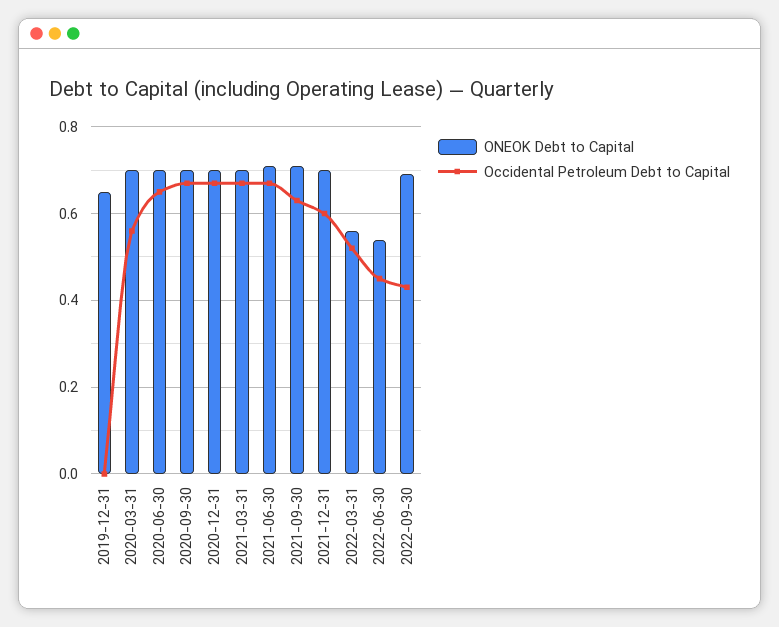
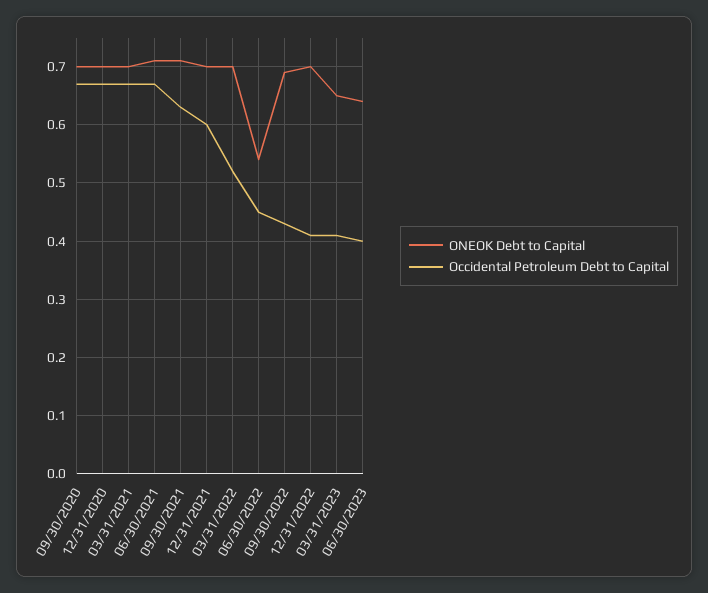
ONEOK Debt to Capital, 2019-12-31: 0.65 -> none
Occidental Petroleum Debt to Capital, 2019-12-31: 0 -> none
ONEOK Debt to Capital, 2020-03-31: 0.7 -> none
Occidental Petroleum Debt to Capital, 2020-03-31: 0.55 -> none
ONEOK Debt to Capital, 2020-06-30: 0.7 -> none
Occidental Petroleum Debt to Capital, 2020-06-30: 0.65 -> none
ONEOK Debt to Capital, 2022-03-31: 0.55 -> 0.7
ONEOK Debt to Capital, 12/31/2022: none -> 0.7
Occidental Petroleum Debt to Capital, 12/31/2022: none -> 0.4
ONEOK Debt to Capital, 03/31/2023: none -> 0.65
Occidental Petroleum Debt to Capital, 03/31/2023: none -> 0.4
ONEOK Debt to Capital, 06/30/2023: none -> 0.65
Occidental Petroleum Debt to Capital, 06/30/2023: none -> 0.4

